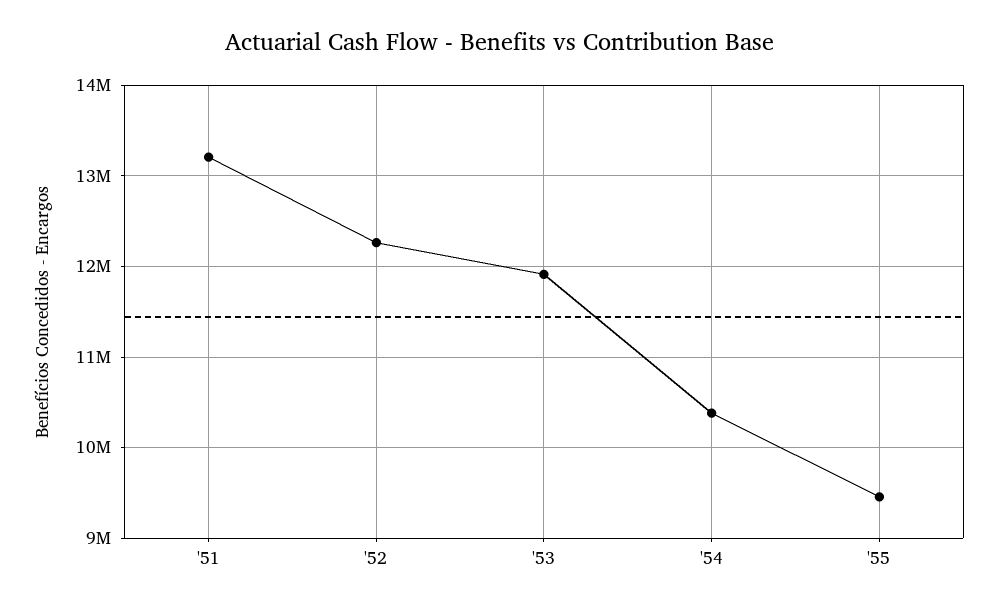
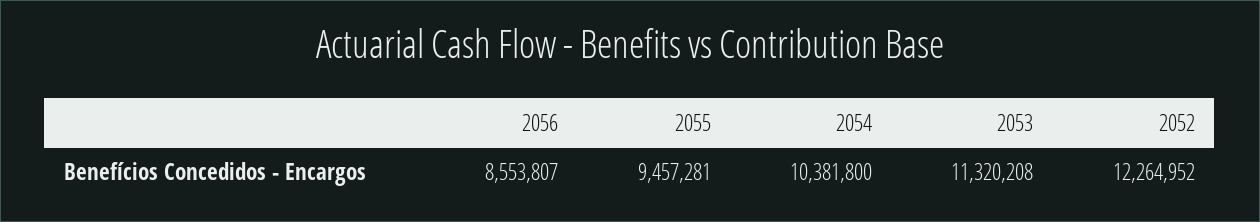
'51: 13200000 -> none
'53: 11900000 -> 11320208
2056: none -> 8553807

